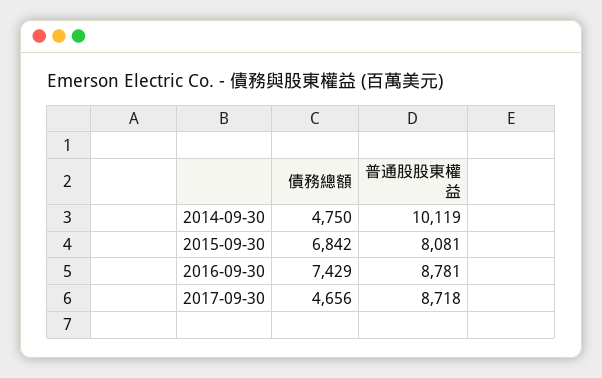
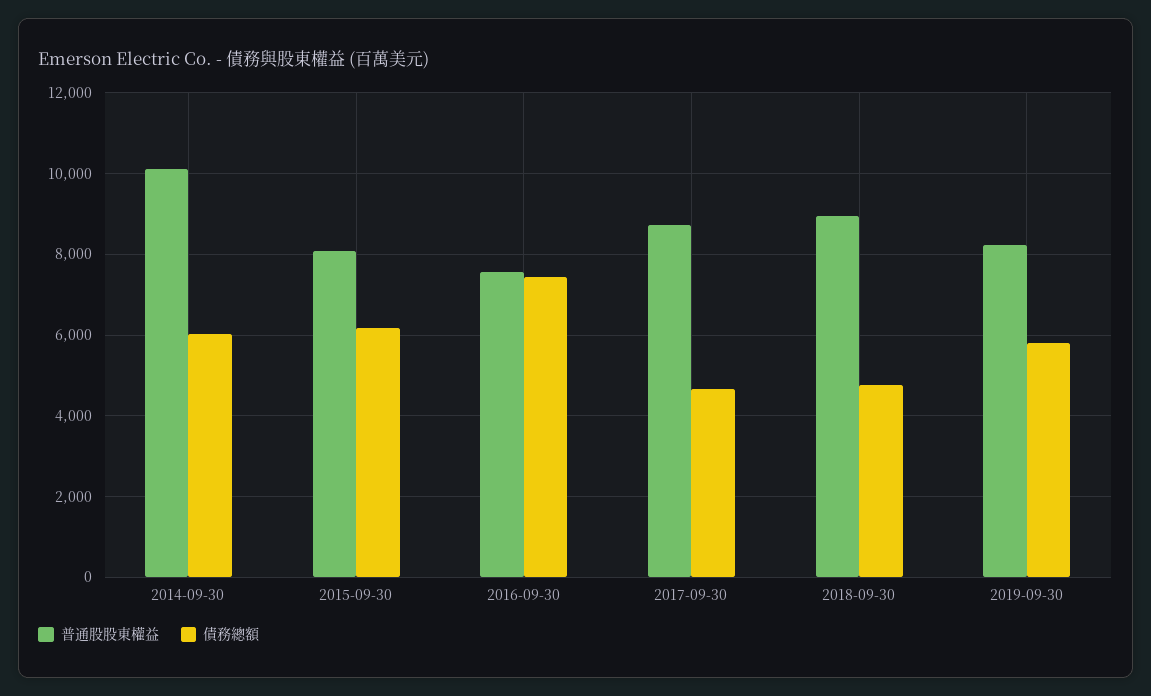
債務總額, 2014-09-30: 4750 -> 6000
債務總額, 2015-09-30: 6842 -> 6200
普通股股東權益, 2016-09-30: 8781 -> 7600
普通股股東權益, 2018-09-30: none -> 9000
債務總額, 2018-09-30: none -> 4800
普通股股東權益, 2019-09-30: none -> 8200
債務總額, 2019-09-30: none -> 5800

